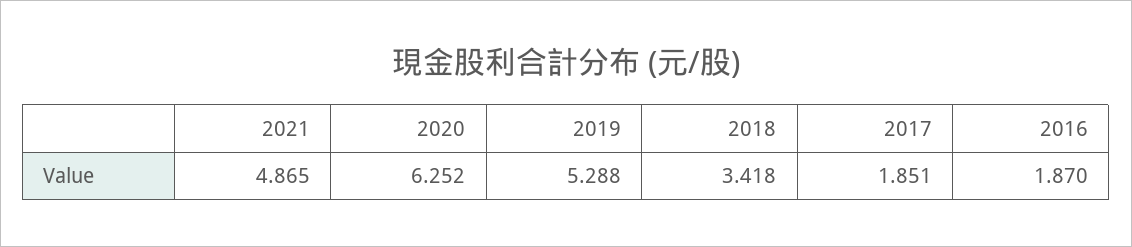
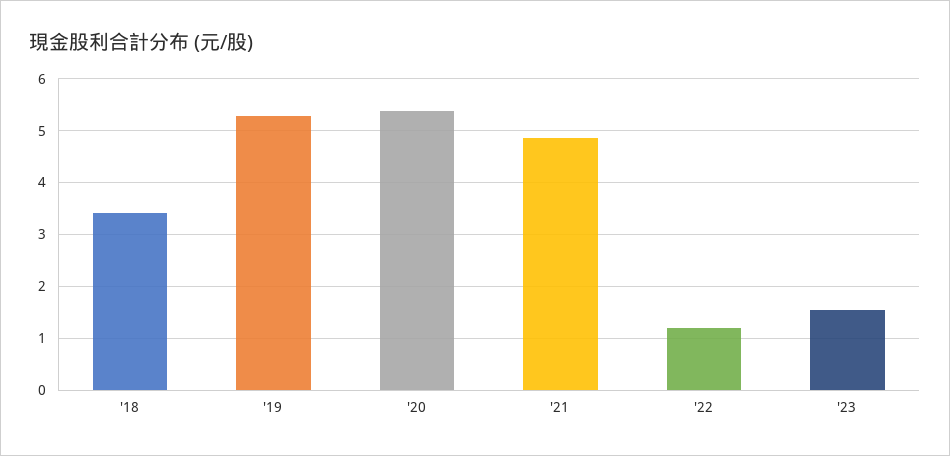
2020: 6.252 -> 5.4
2017: 1.851 -> none
2016: 1.87 -> none
'22: none -> 1.2
'23: none -> 1.6

